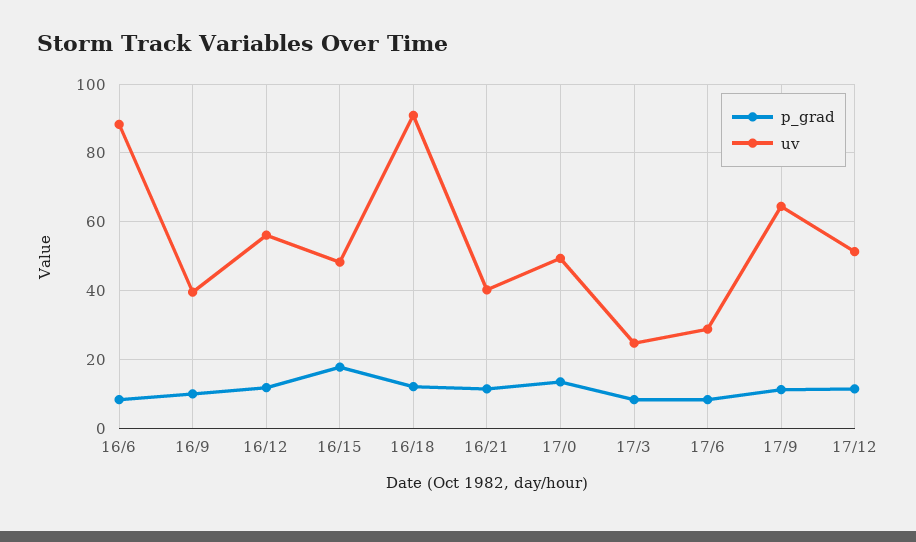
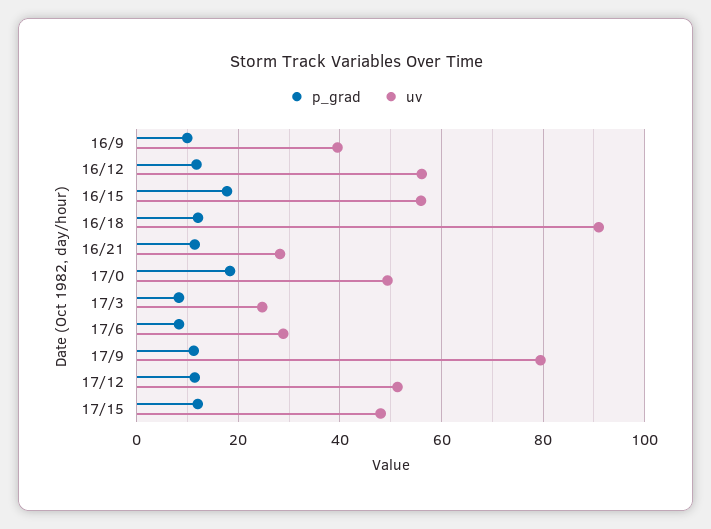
p_grad, 16/6: 8 -> none
uv, 16/6: 88 -> none
uv, 16/15: 48 -> 56
uv, 16/21: 40 -> 28
p_grad, 17/0: 14 -> 18
uv, 17/9: 64 -> 80
p_grad, 17/15: none -> 12
uv, 17/15: none -> 48

